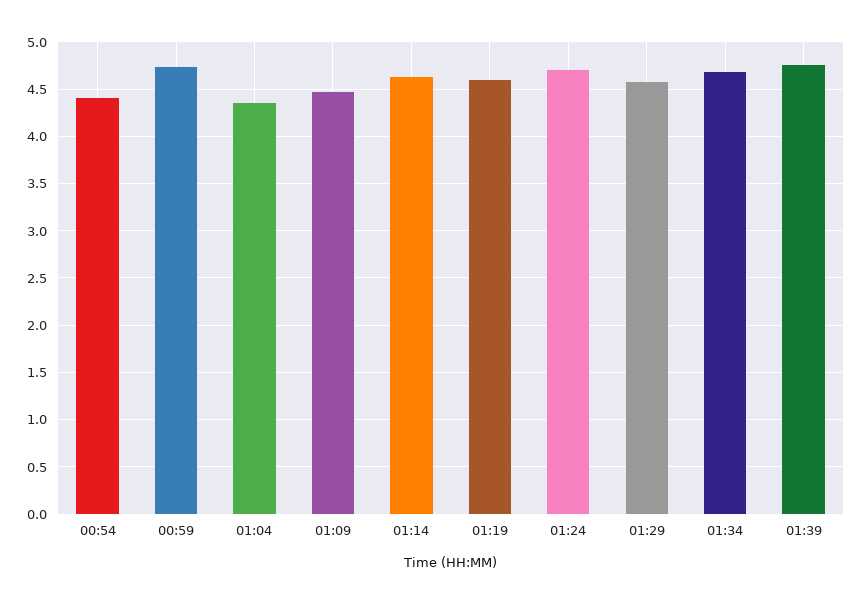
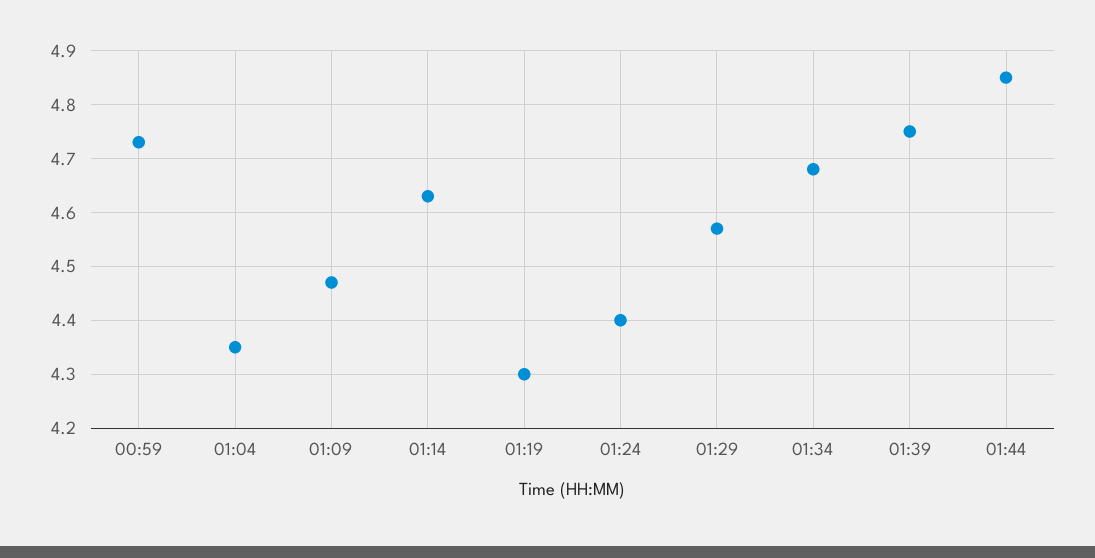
00:54: 4.4 -> none
01:19: 4.6 -> 4.3
01:24: 4.7 -> 4.4
01:44: none -> 4.85

